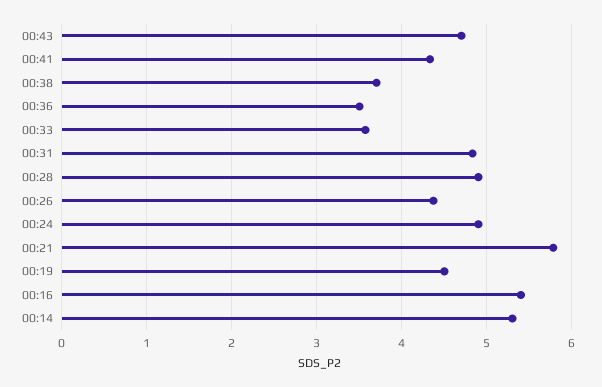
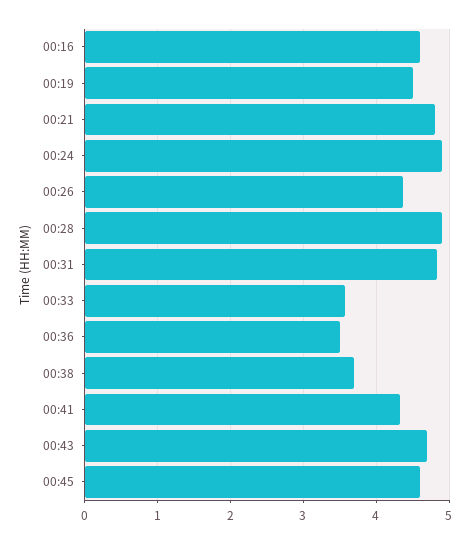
00:21: 5.8 -> 4.8
00:16: 5.4 -> 4.6
00:14: 5.3 -> none
00:45: none -> 4.6

